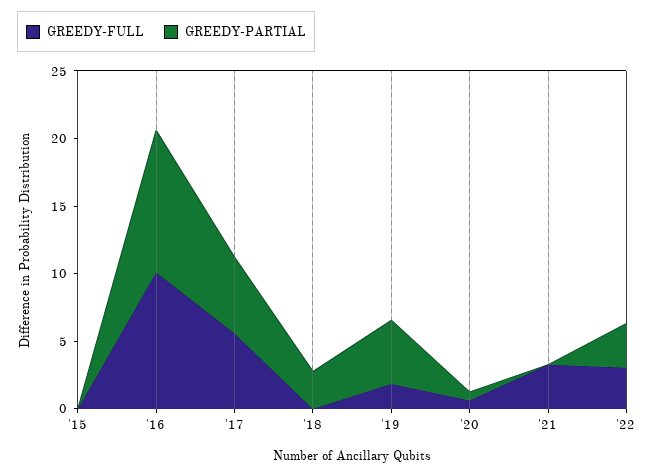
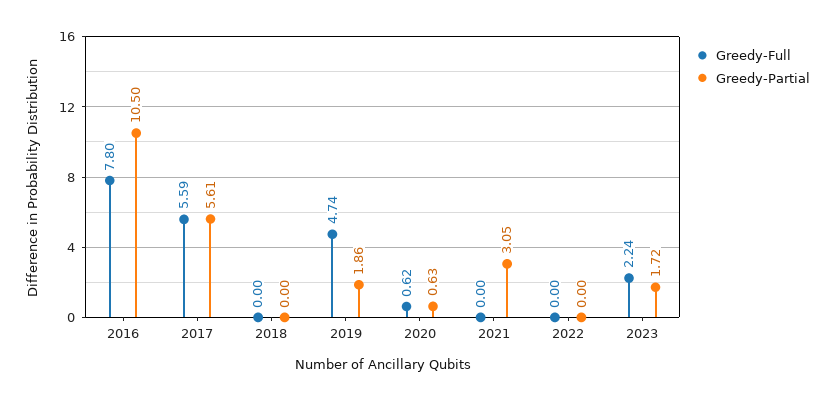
GREEDY-FULL, '15: 0 -> none
GREEDY-PARTIAL, '15: 0 -> none
GREEDY-FULL, '16: 10 -> 7.8
GREEDY-PARTIAL, '18: 3 -> 0
GREEDY-FULL, '19: 2 -> 4.74
GREEDY-PARTIAL, '19: 5 -> 1.86
GREEDY-FULL, '21: 3 -> 0
GREEDY-PARTIAL, '21: 0 -> 3.05
GREEDY-FULL, '22: 3 -> 0
GREEDY-PARTIAL, '22: 3 -> 0
GREEDY-FULL, 2023: none -> 2.24
GREEDY-PARTIAL, 2023: none -> 1.72

